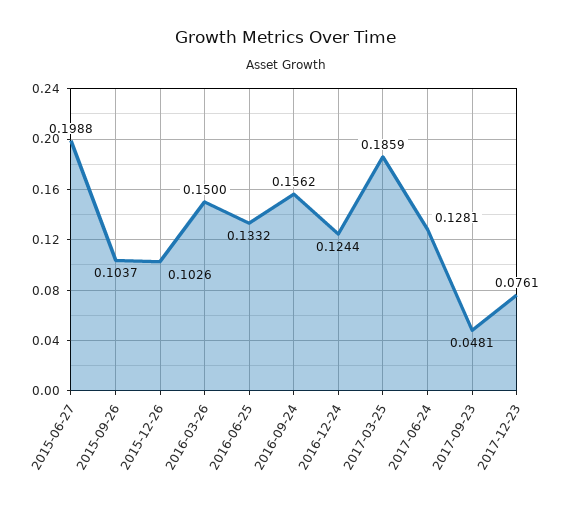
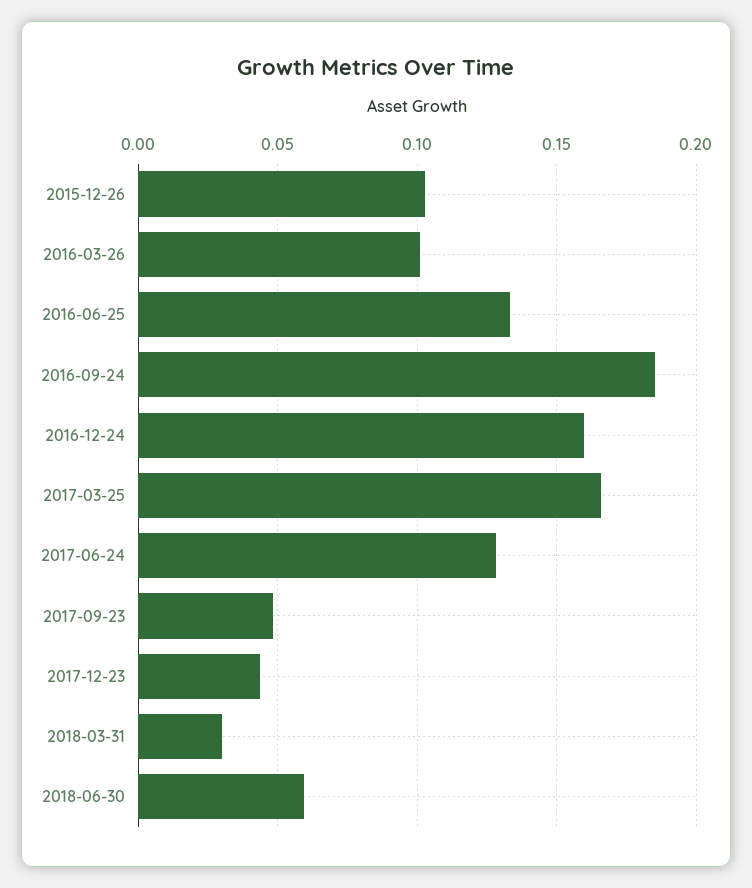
2015-06-27: 0.1988 -> none
2015-09-26: 0.1037 -> none
2016-03-26: 0.15 -> 0.1
2016-09-24: 0.1562 -> 0.185
2016-12-24: 0.1244 -> 0.16
2017-03-25: 0.1859 -> 0.165
2017-12-23: 0.0761 -> 0.045
2018-03-31: none -> 0.03
2018-06-30: none -> 0.06

